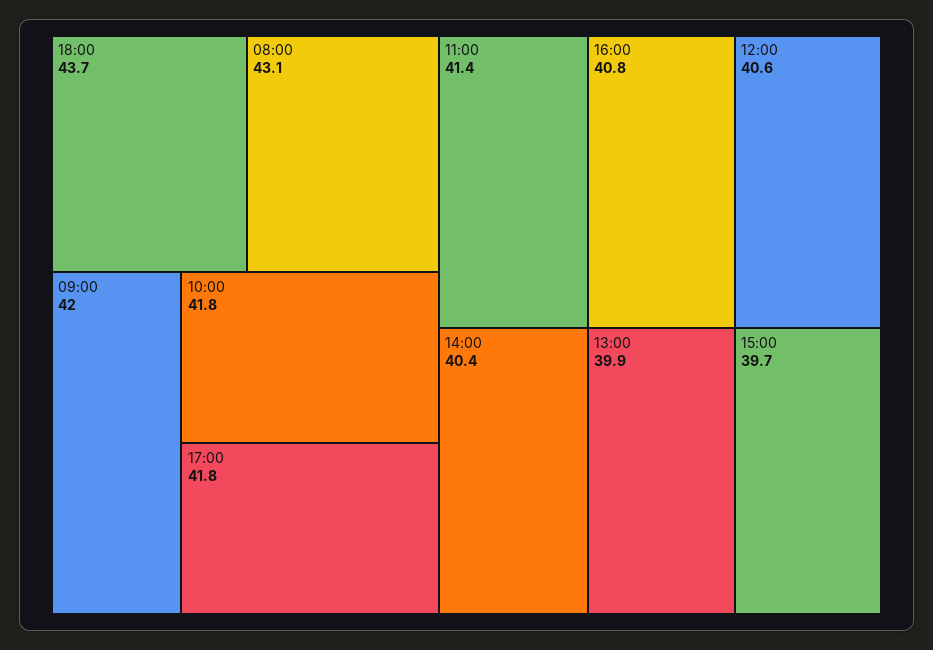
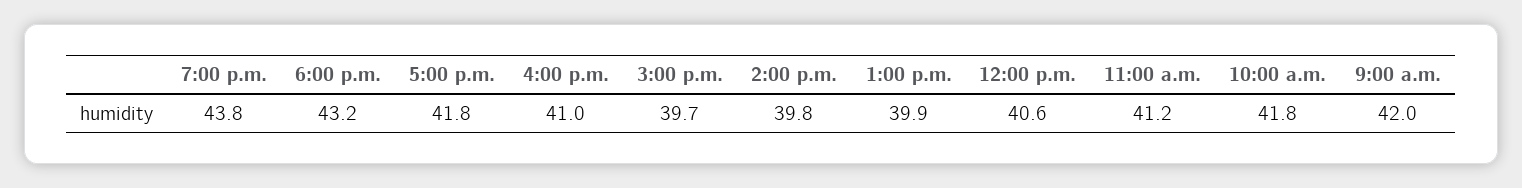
18:00: 43.7 -> 43.2
08:00: 43.1 -> none
11:00: 41.4 -> 41.2
16:00: 40.8 -> 41
14:00: 40.4 -> 39.8
7:00 p.m.: none -> 43.8

